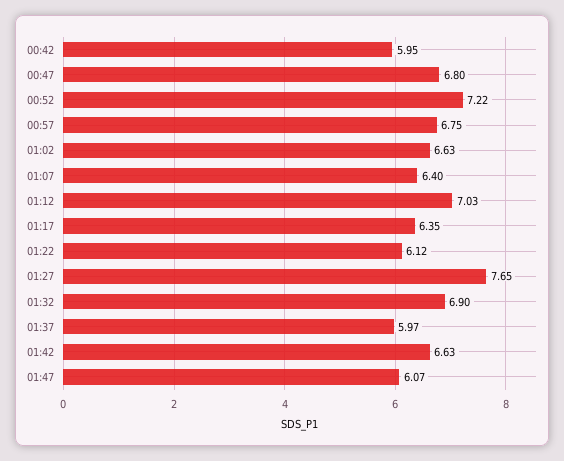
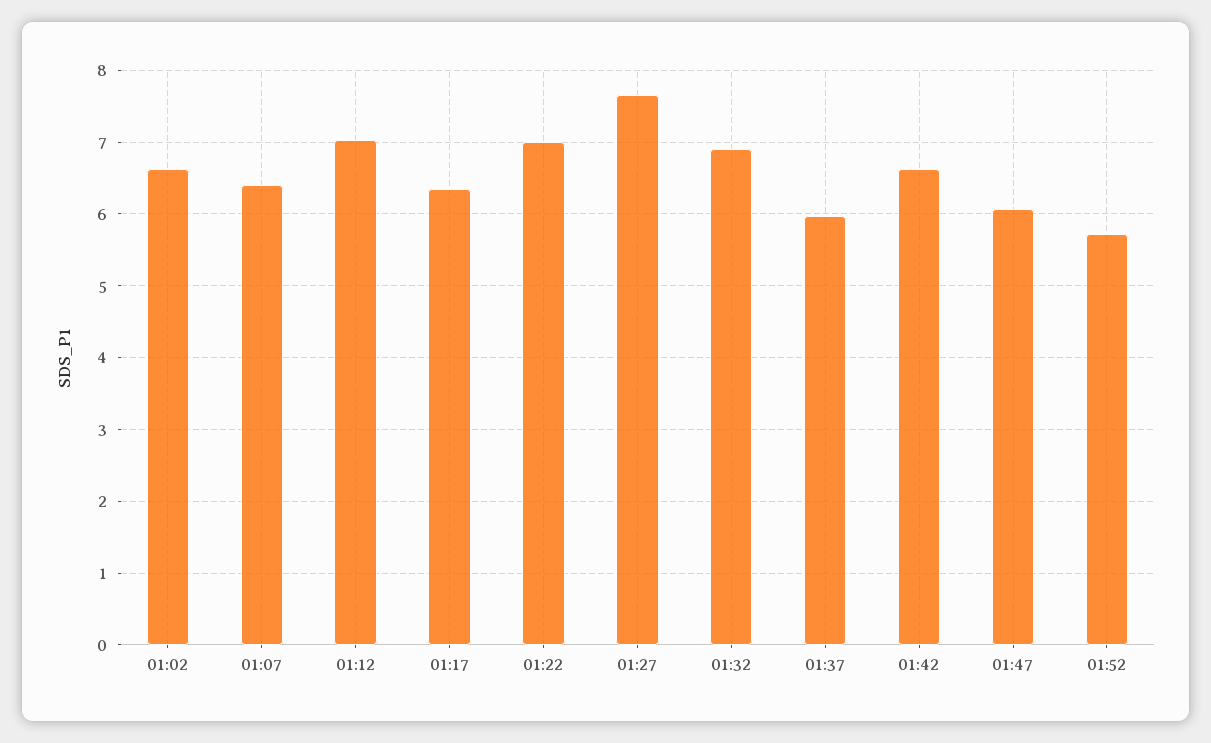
00:42: 5.95 -> none
00:47: 6.8 -> none
00:52: 7.22 -> none
00:57: 6.75 -> none
01:22: 6.12 -> 7
01:52: none -> 5.7

